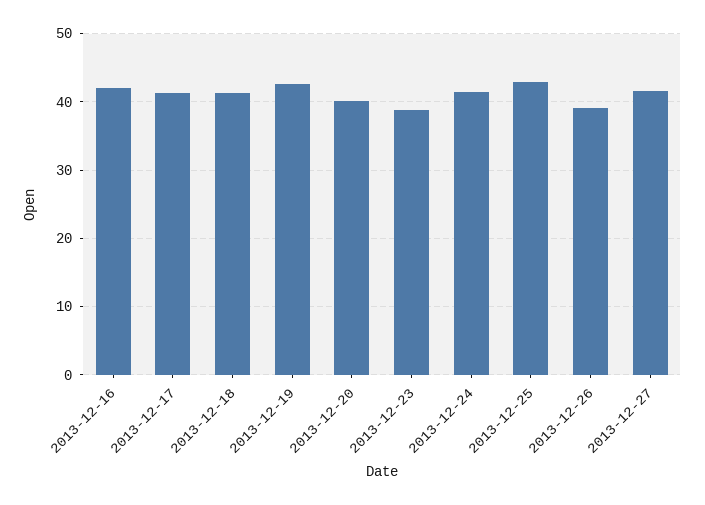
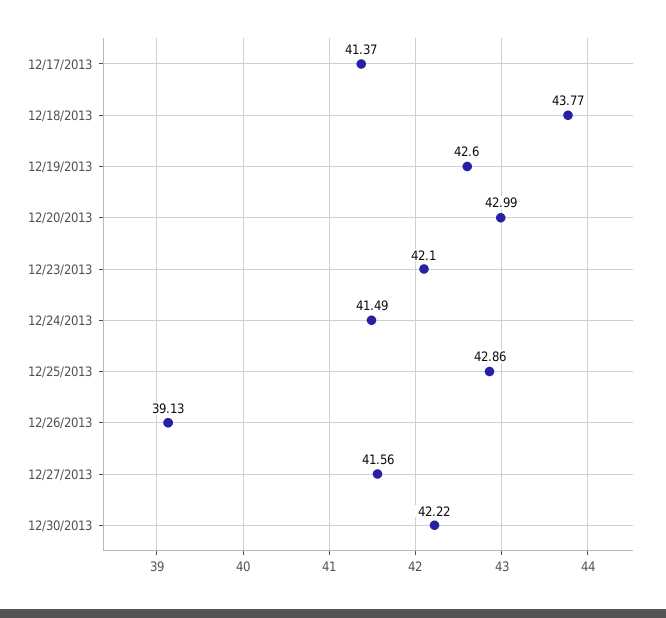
2013-12-16: 42 -> none
2013-12-18: 41 -> 43.77
2013-12-20: 40 -> 42.99
2013-12-23: 39 -> 42.1
12/30/2013: none -> 42.22

